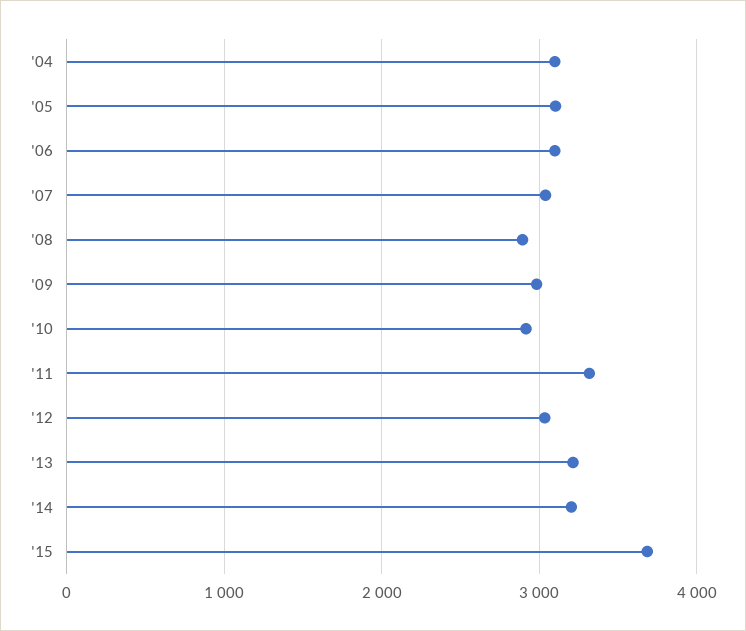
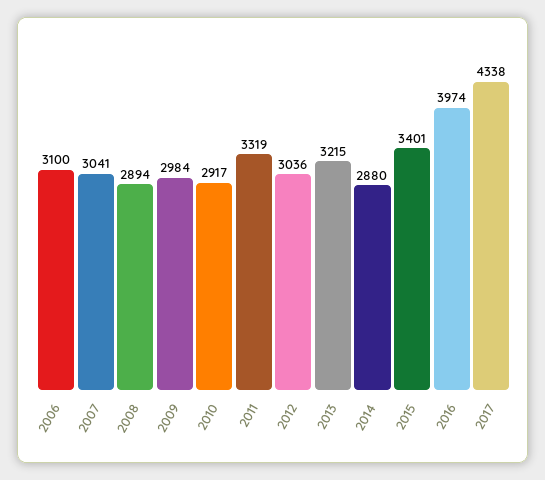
'04: 3100 -> none
'05: 3100 -> none
'14: 3200 -> 2880
'15: 3700 -> 3401
2016: none -> 3974
2017: none -> 4338

